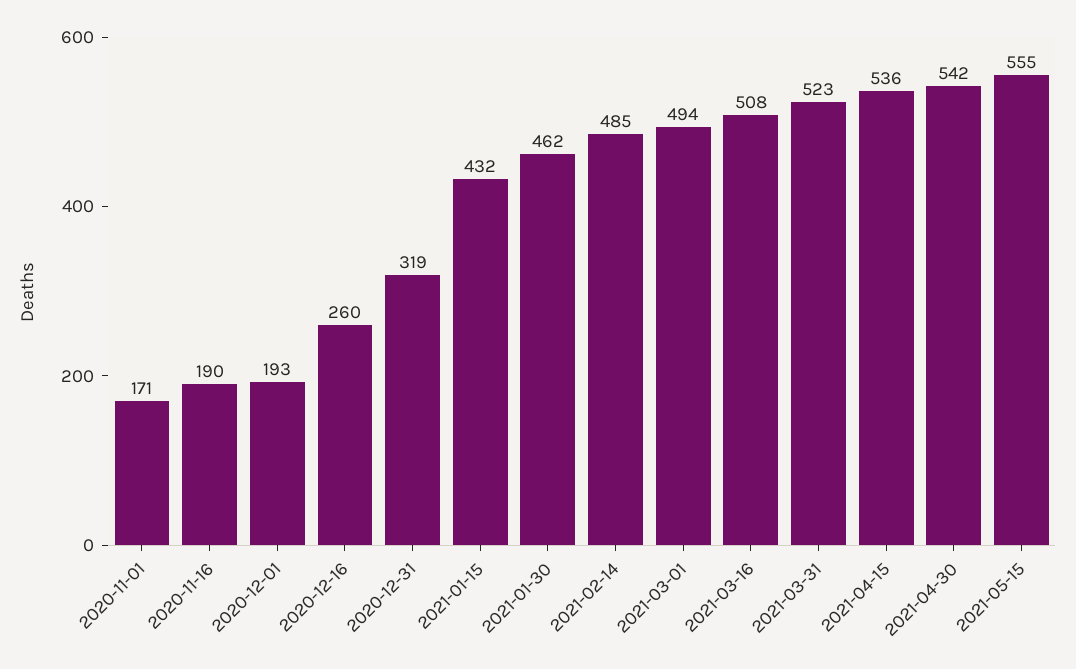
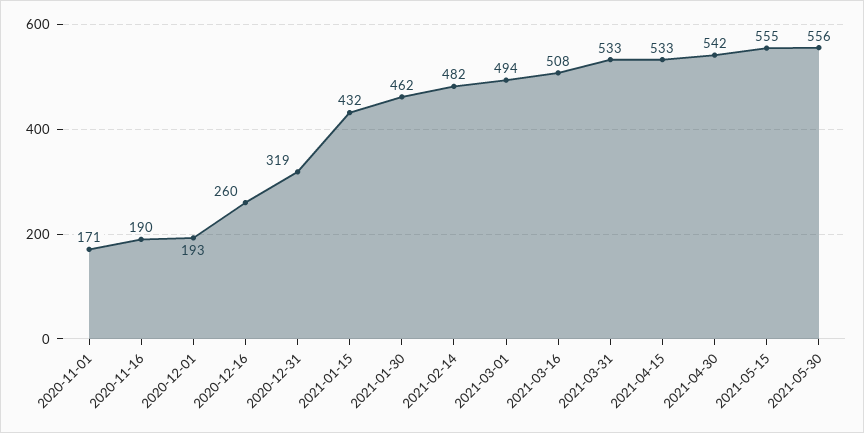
2021-02-14: 485 -> 482
2021-03-31: 523 -> 533
2021-04-15: 536 -> 533
2021-05-30: none -> 556

